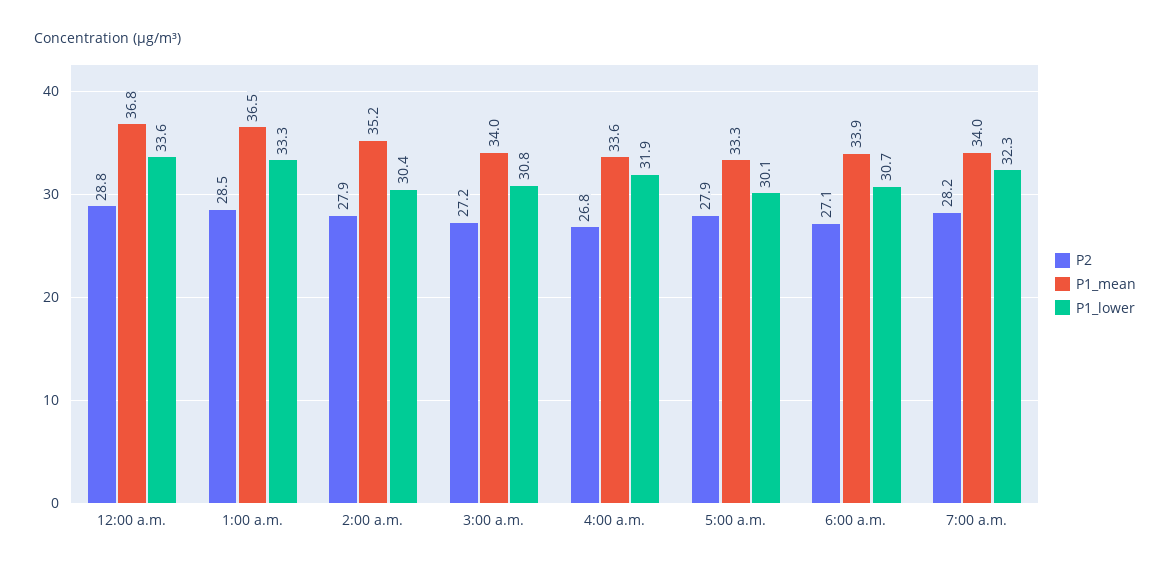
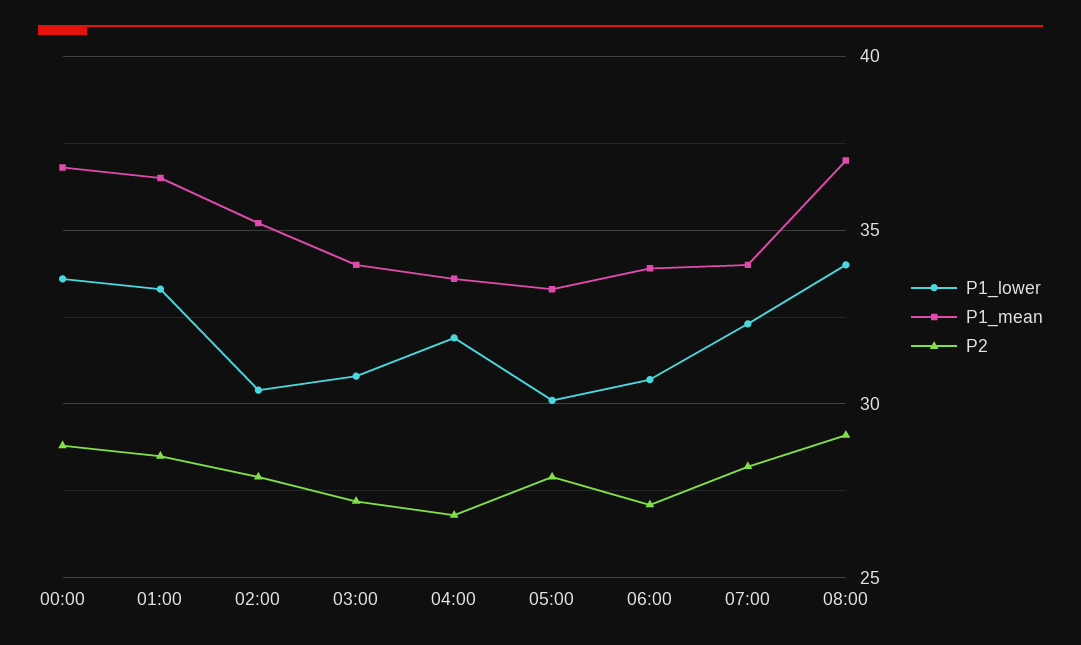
P1_lower, 08:00: none -> 34
P1_mean, 08:00: none -> 37
P2, 08:00: none -> 29

